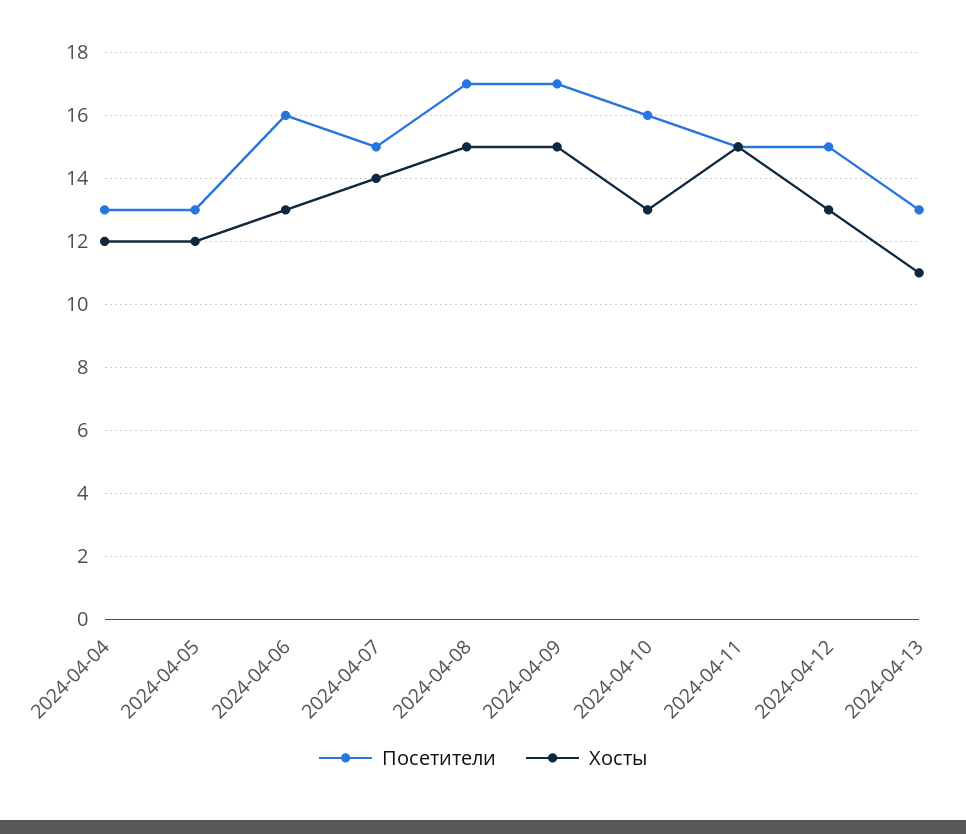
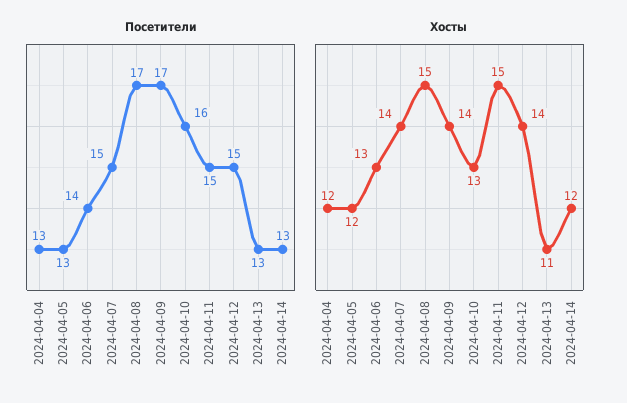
Посетители, 2024-04-06: 16 -> 14
Хосты, 2024-04-09: 15 -> 14
Хосты, 2024-04-12: 13 -> 14
Посетители, 2024-04-14: none -> 13
Хосты, 2024-04-14: none -> 12

